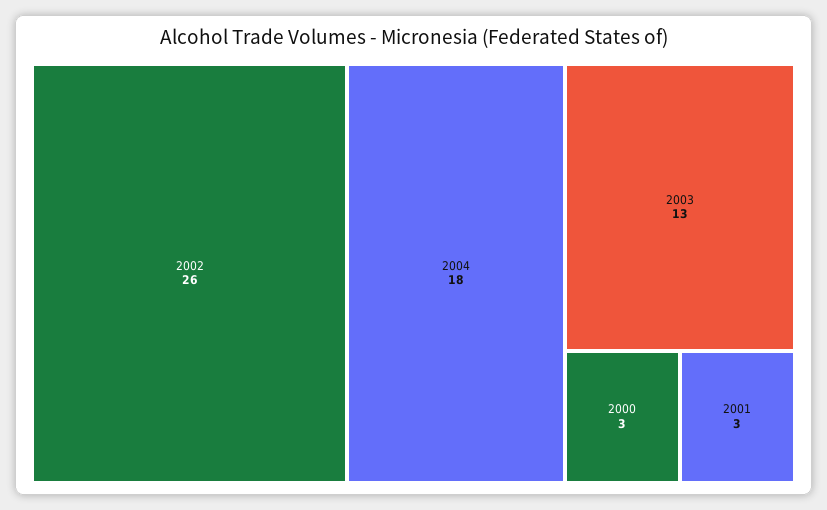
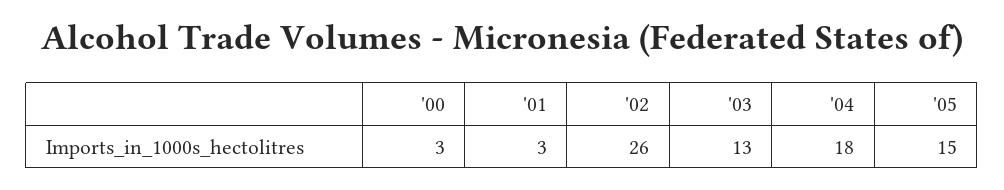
'05: none -> 15

